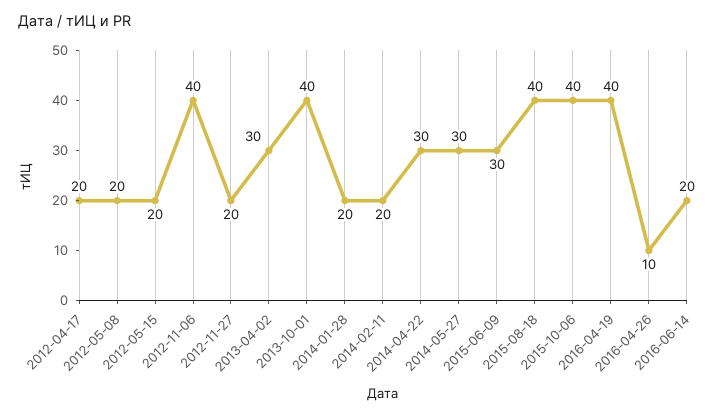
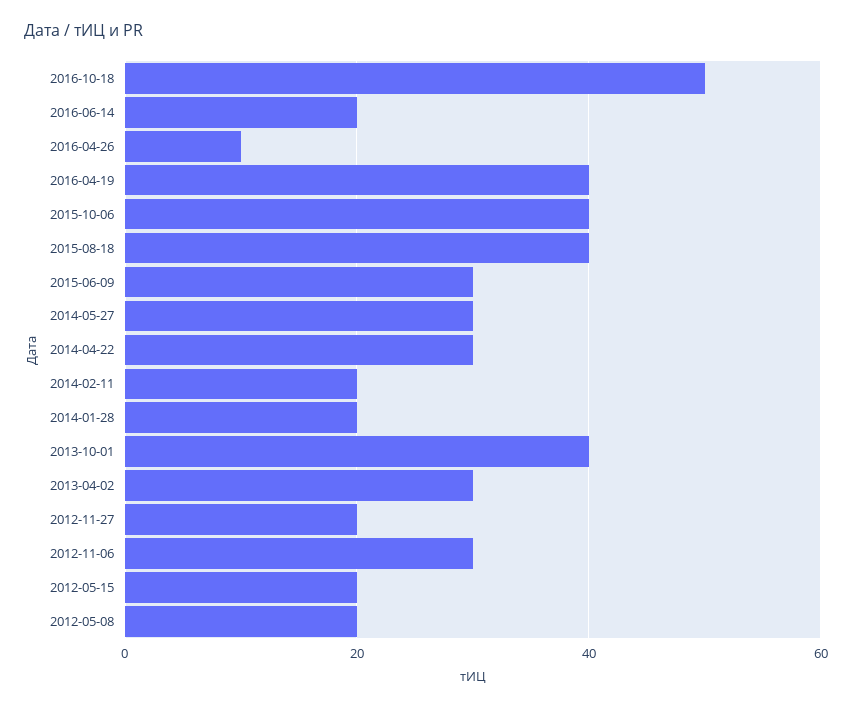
2012-04-17: 20 -> none
2012-11-06: 40 -> 30
2016-10-18: none -> 50

